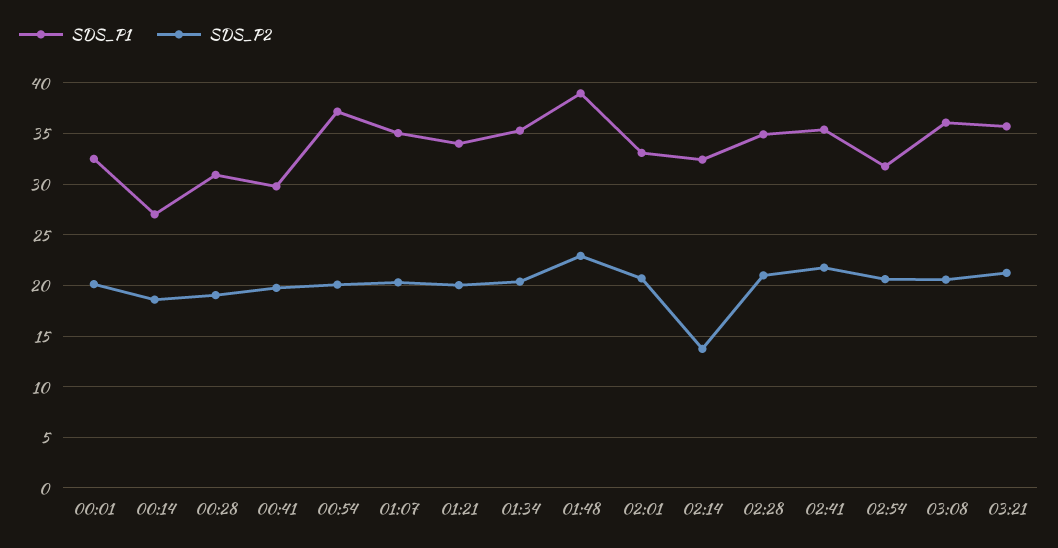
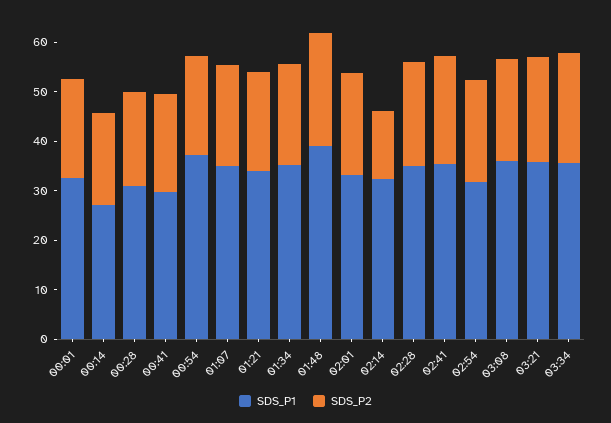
SDS_P1, 03:34: none -> 36
SDS_P2, 03:34: none -> 22

